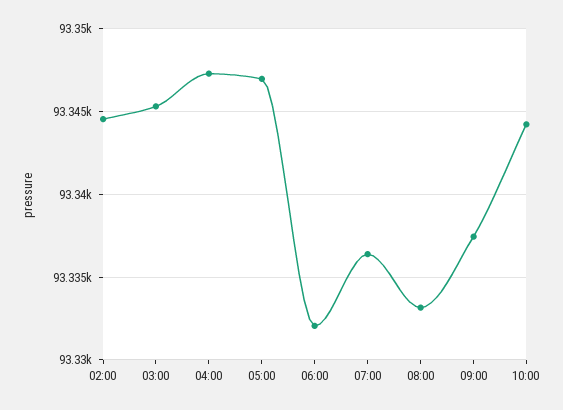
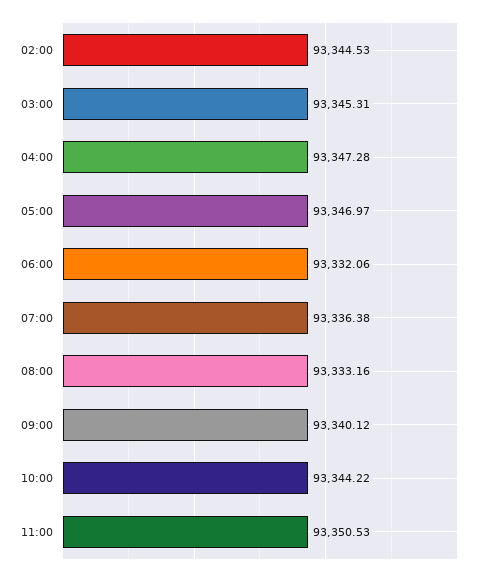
09:00: 93337.5 -> 93340.12
11:00: none -> 93350.53

